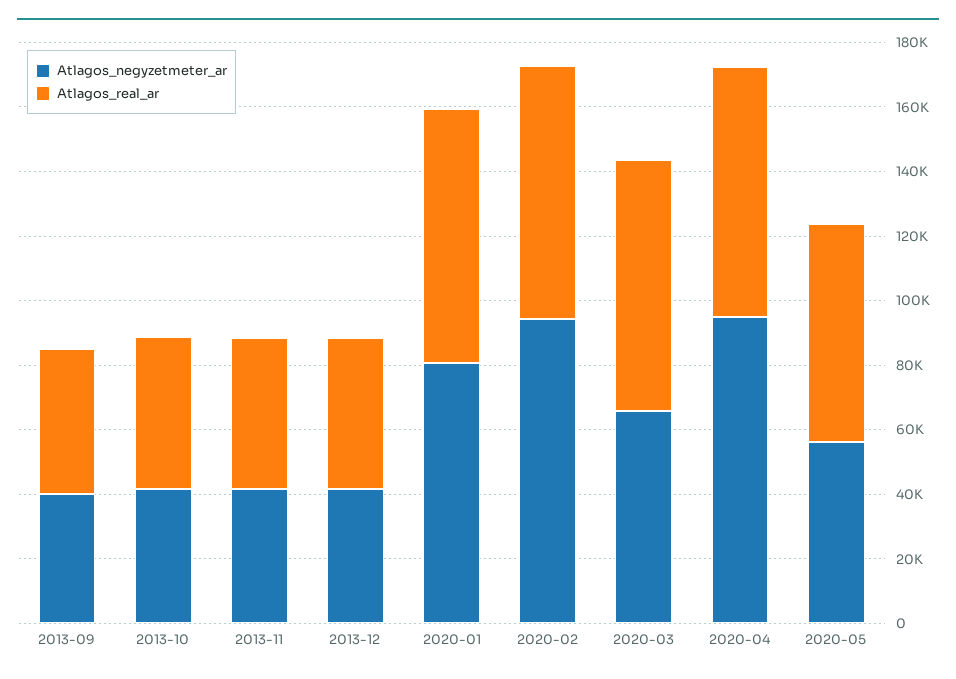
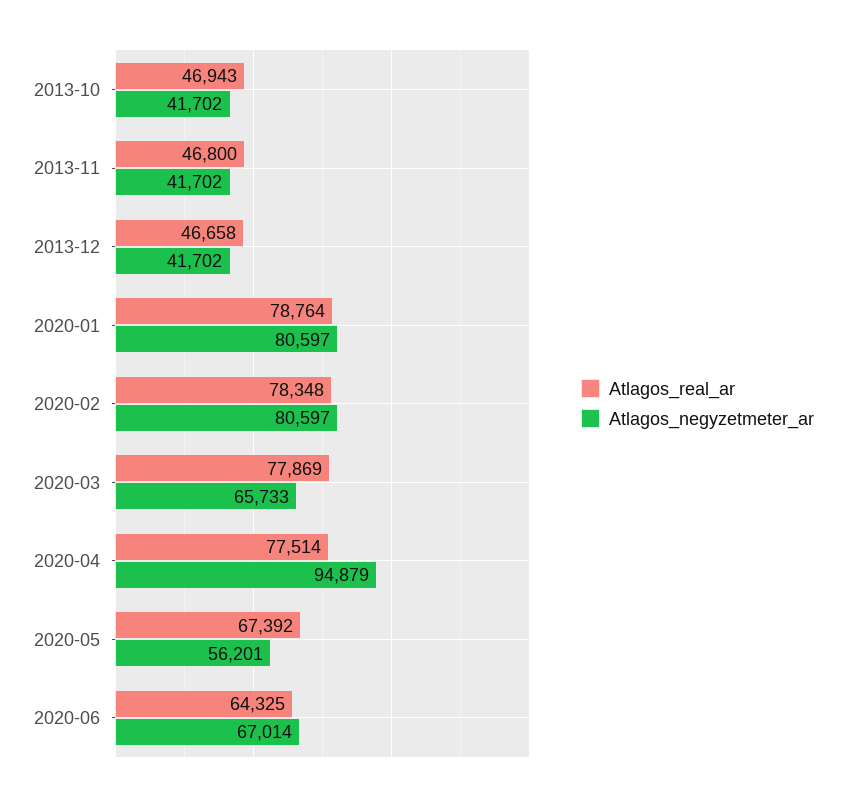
Atlagos_negyzetmeter_ar, 2013-09: 40000 -> none
Atlagos_real_ar, 2013-09: 45000 -> none
Atlagos_negyzetmeter_ar, 2020-02: 95000 -> 80597
Atlagos_real_ar, 2020-06: none -> 64325
Atlagos_negyzetmeter_ar, 2020-06: none -> 67014

